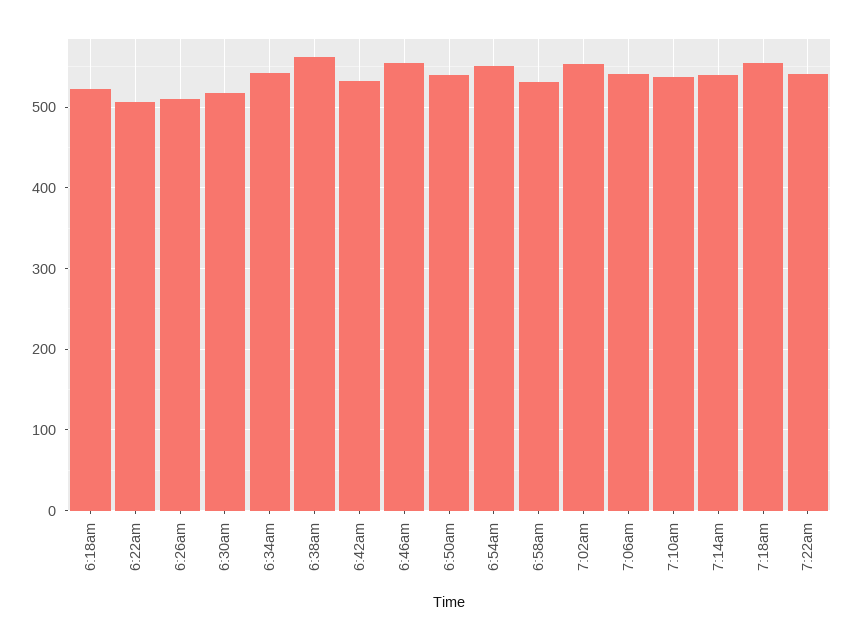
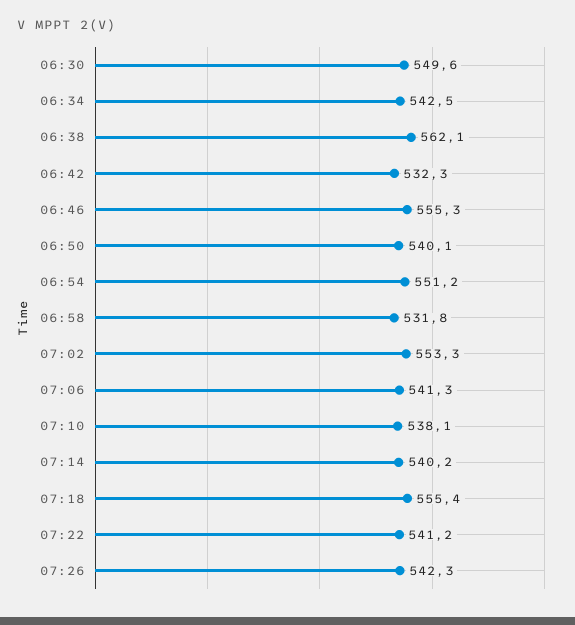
6:18am: 520 -> none
6:22am: 510 -> none
6:26am: 510 -> none
6:30am: 520 -> 549.6
07:26: none -> 542.3

